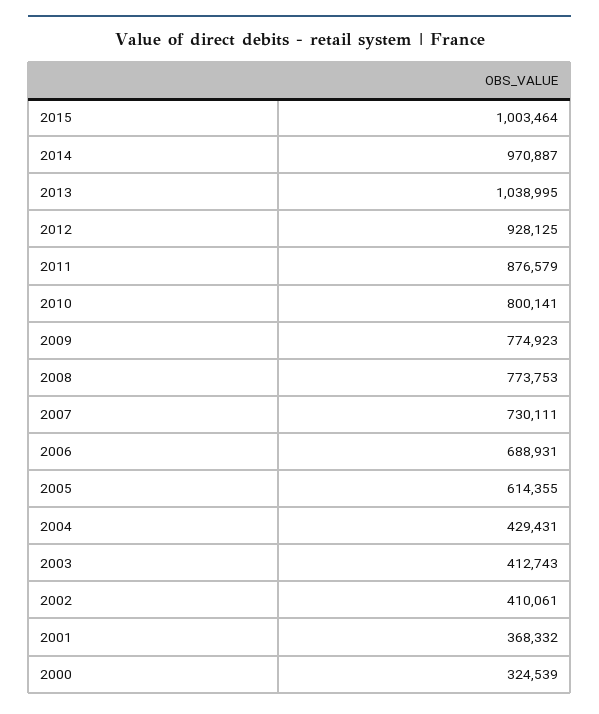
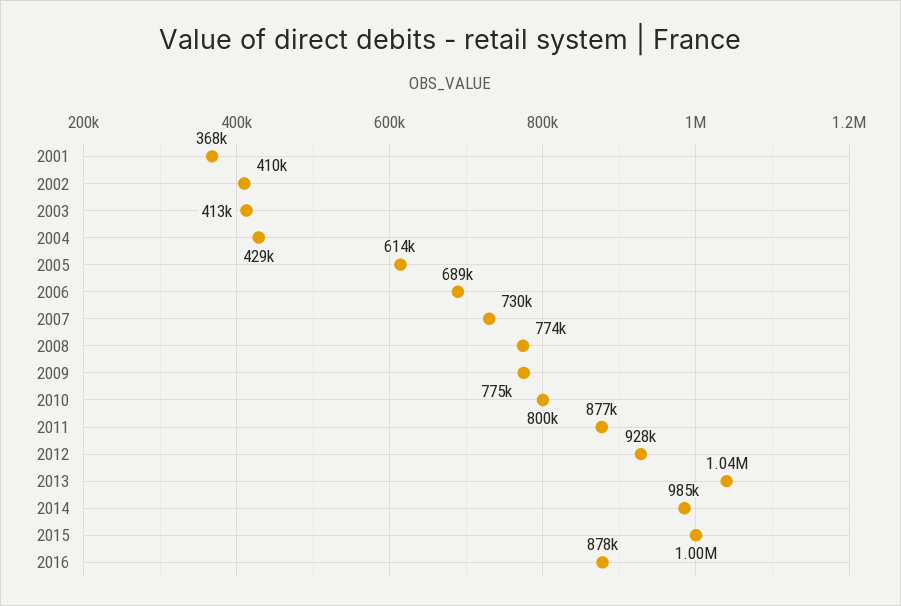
2014: 970887 -> 985000
2000: 324539 -> none
2016: none -> 878000

